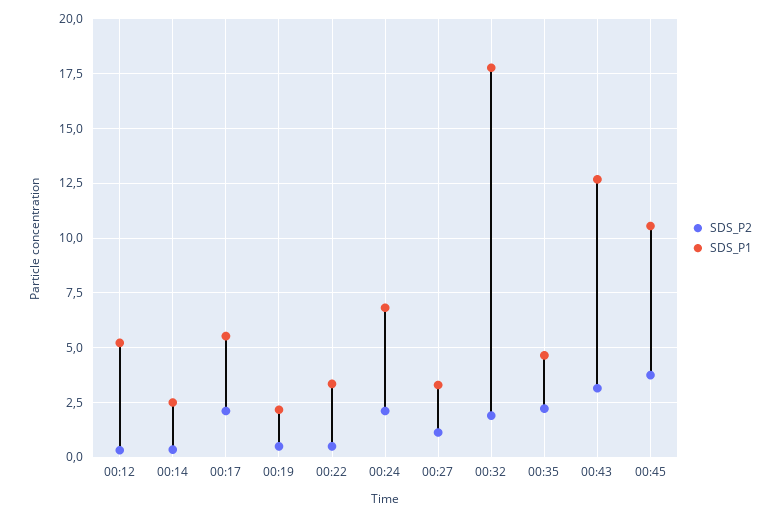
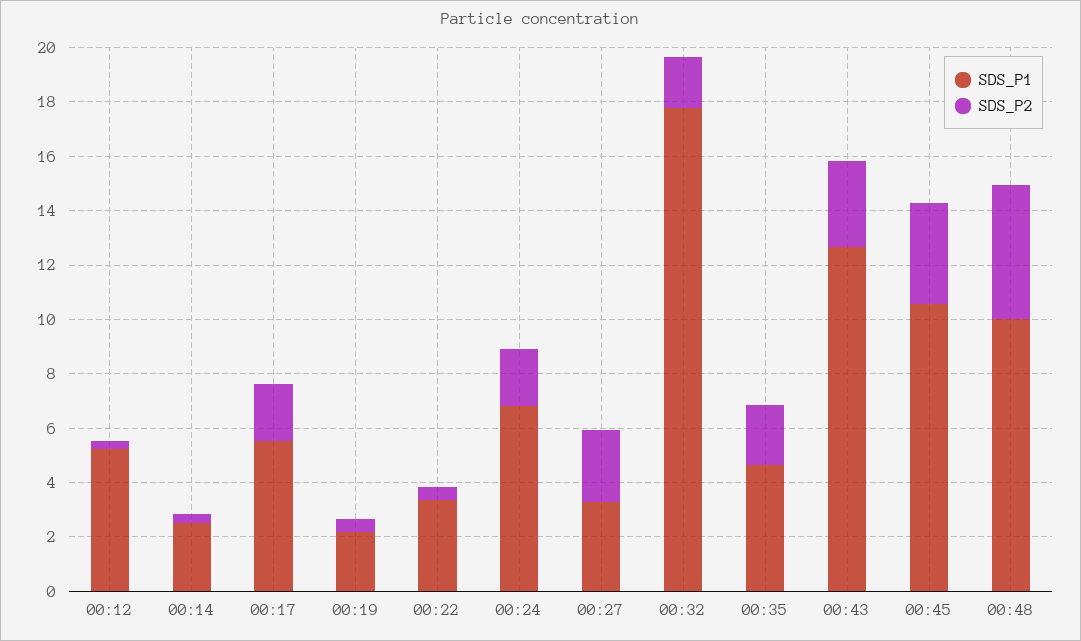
SDS_P2, 00:27: 1 -> 2.5
SDS_P1, 00:48: none -> 10
SDS_P2, 00:48: none -> 5

